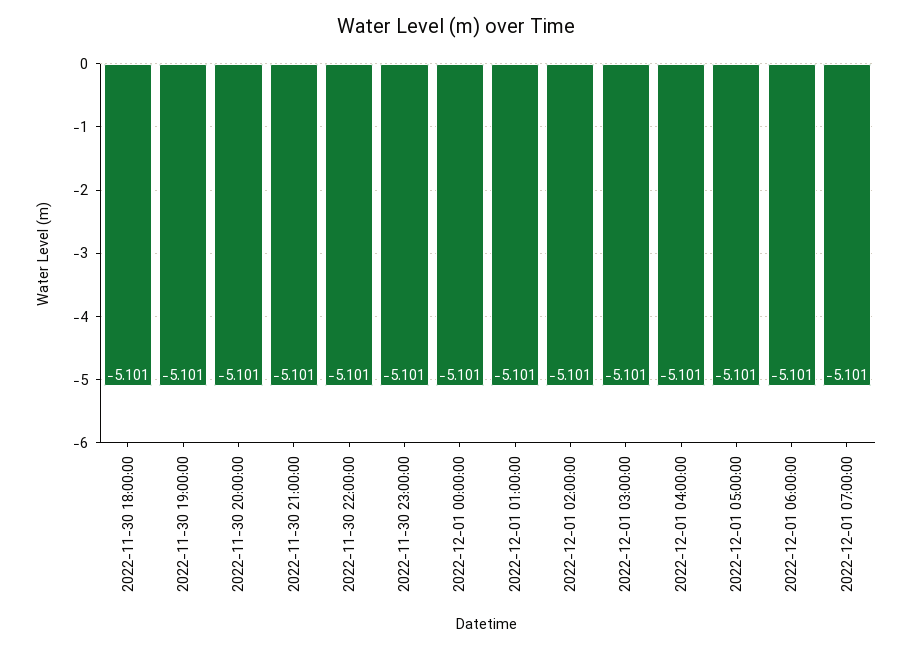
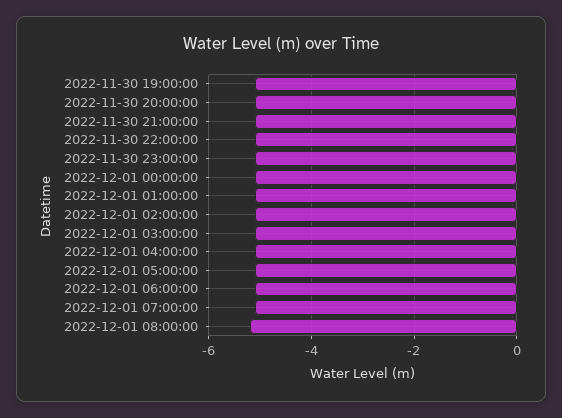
2022-11-30 18:00:00: -5.101 -> none
2022-12-01 08:00:00: none -> -5.2

